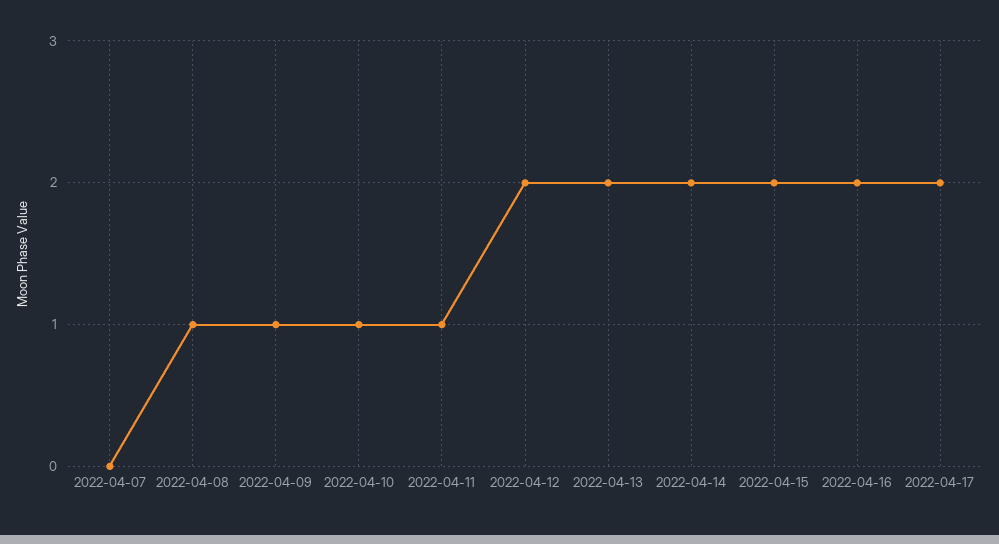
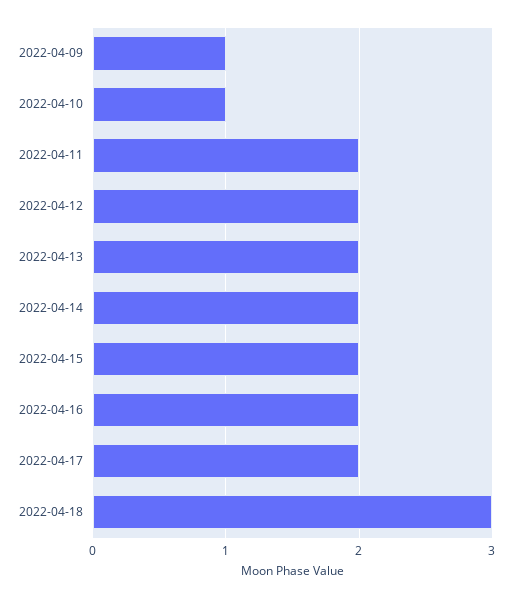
2022-04-07: 0 -> none
2022-04-08: 1 -> none
2022-04-11: 1 -> 2
2022-04-18: none -> 3

